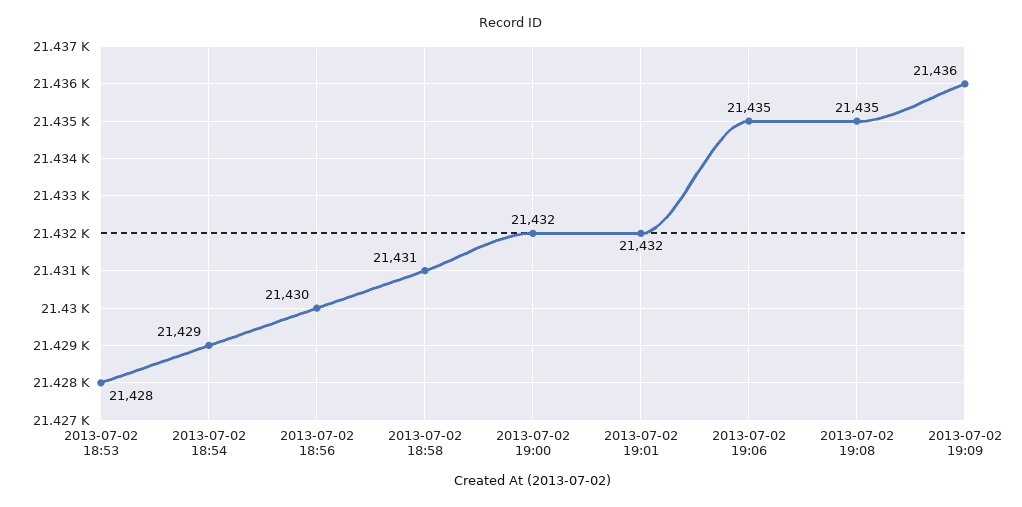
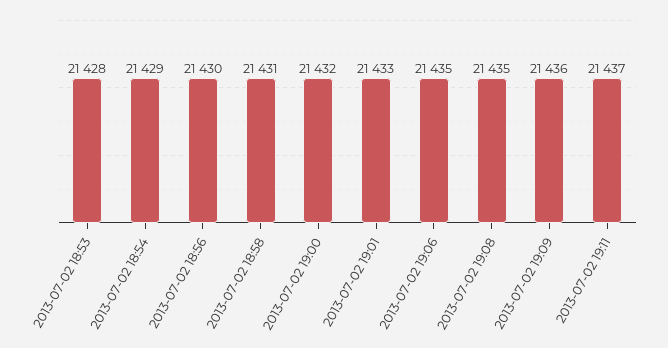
2013-07-02 19:01: 21432 -> 21433
2013-07-02 19:11: none -> 21437

